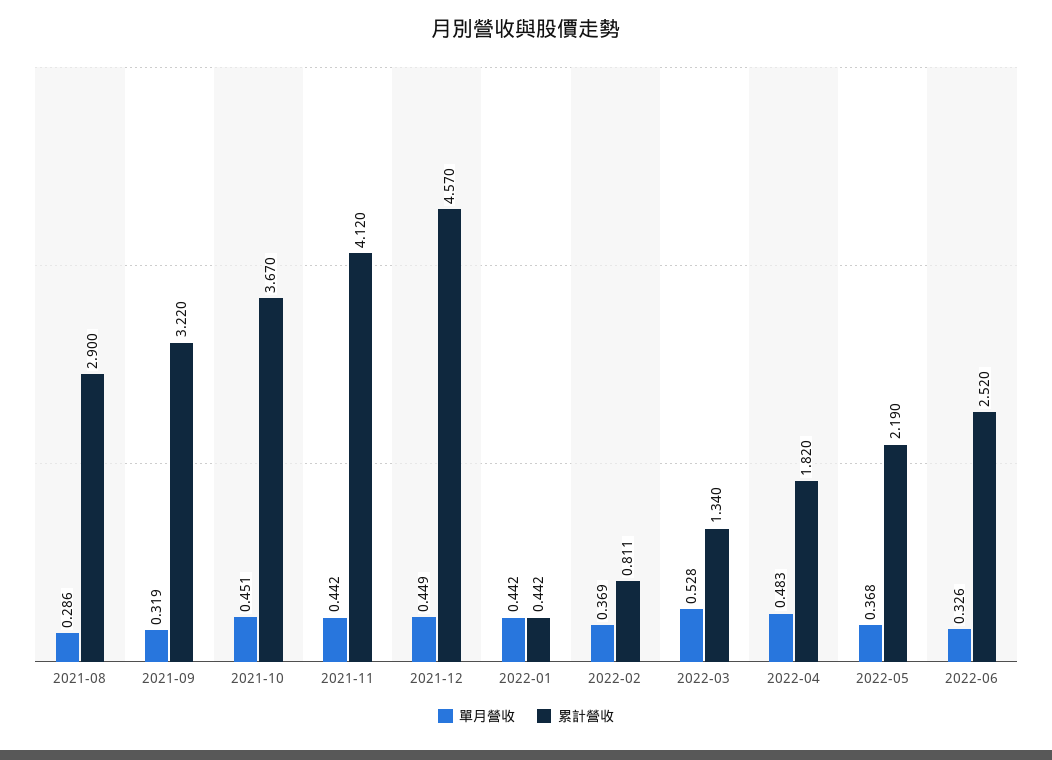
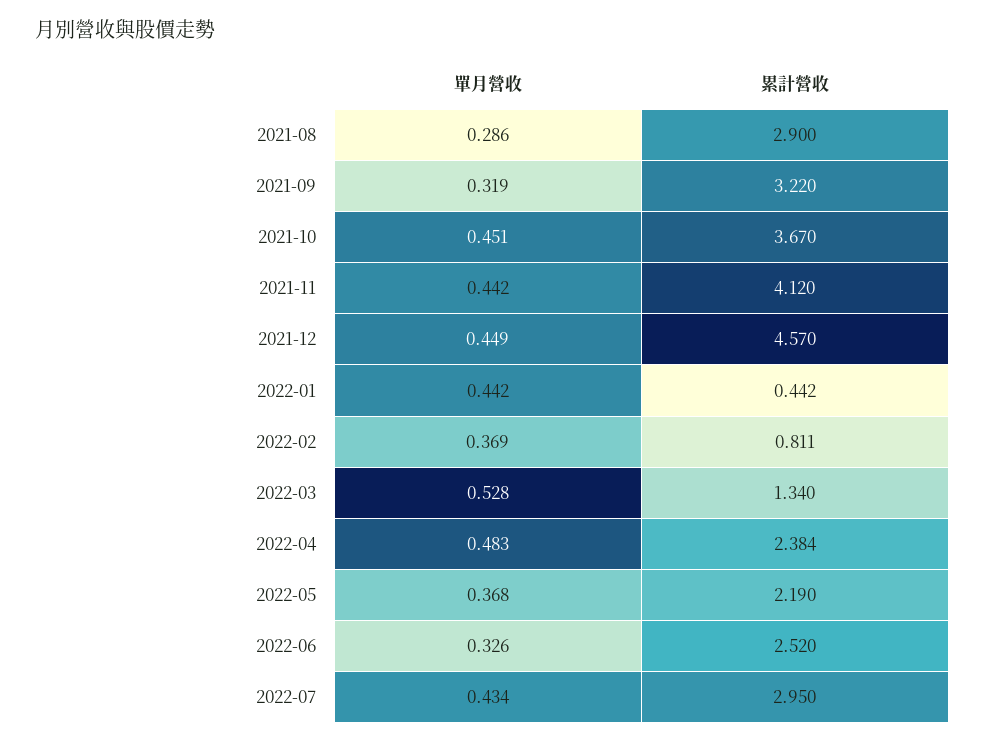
累計營收, 2022-04: 1.82 -> 2.384
單月營收, 2022-07: none -> 0.434
累計營收, 2022-07: none -> 2.95

